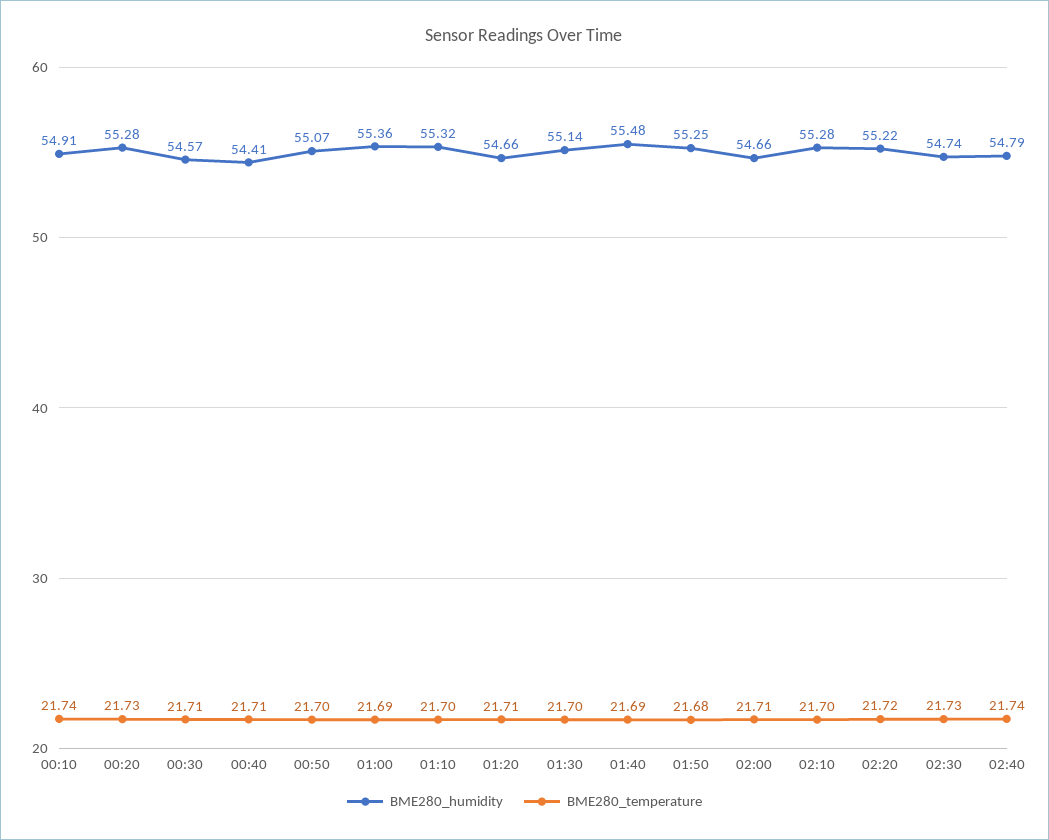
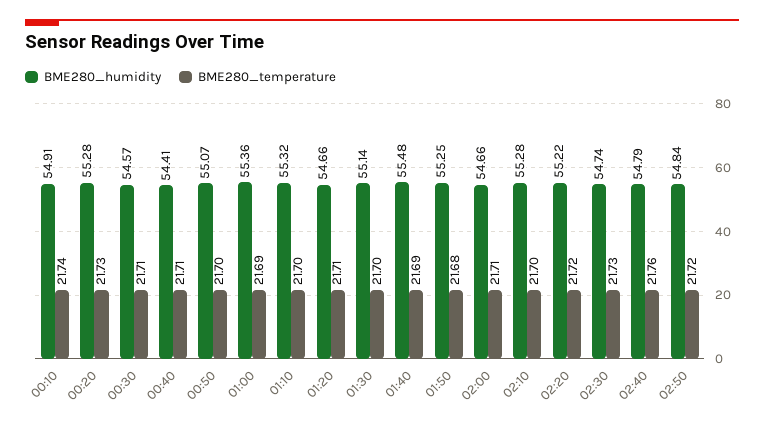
BME280_temperature, 02:40: 21.74 -> 21.76
BME280_humidity, 02:50: none -> 54.84
BME280_temperature, 02:50: none -> 21.72

